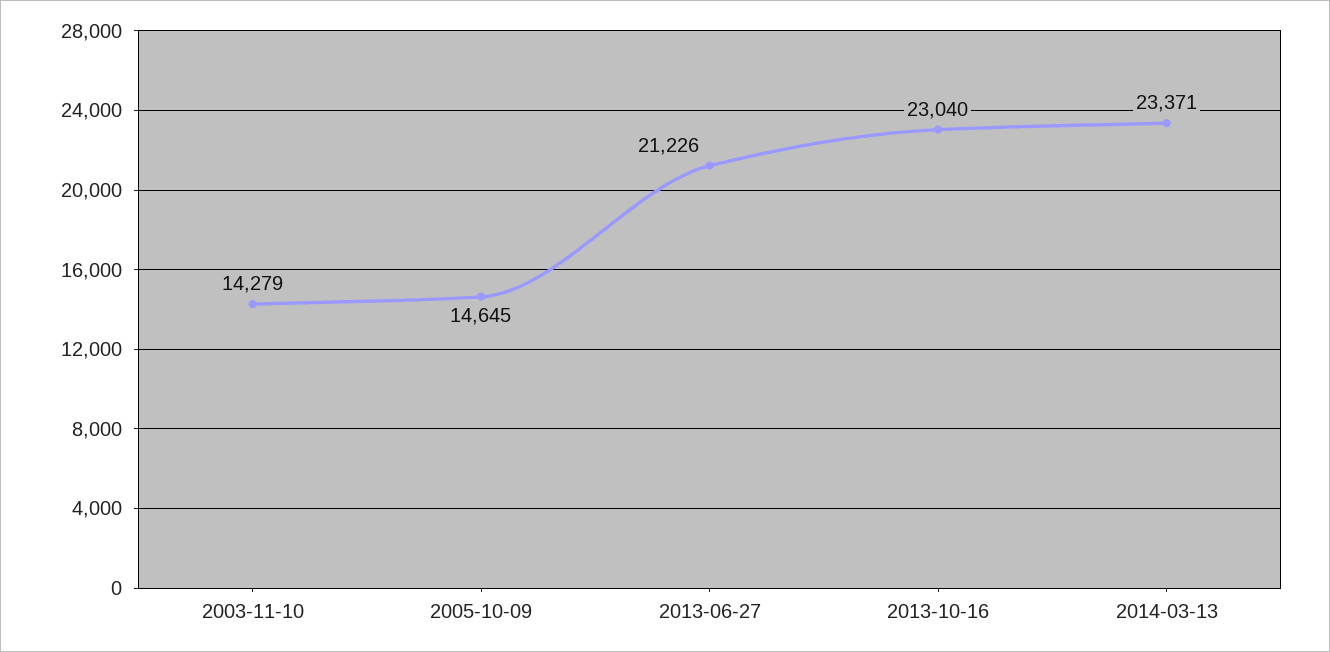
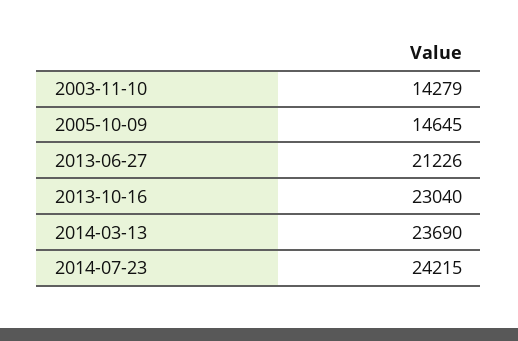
2014-03-13: 23371 -> 23690
2014-07-23: none -> 24215

